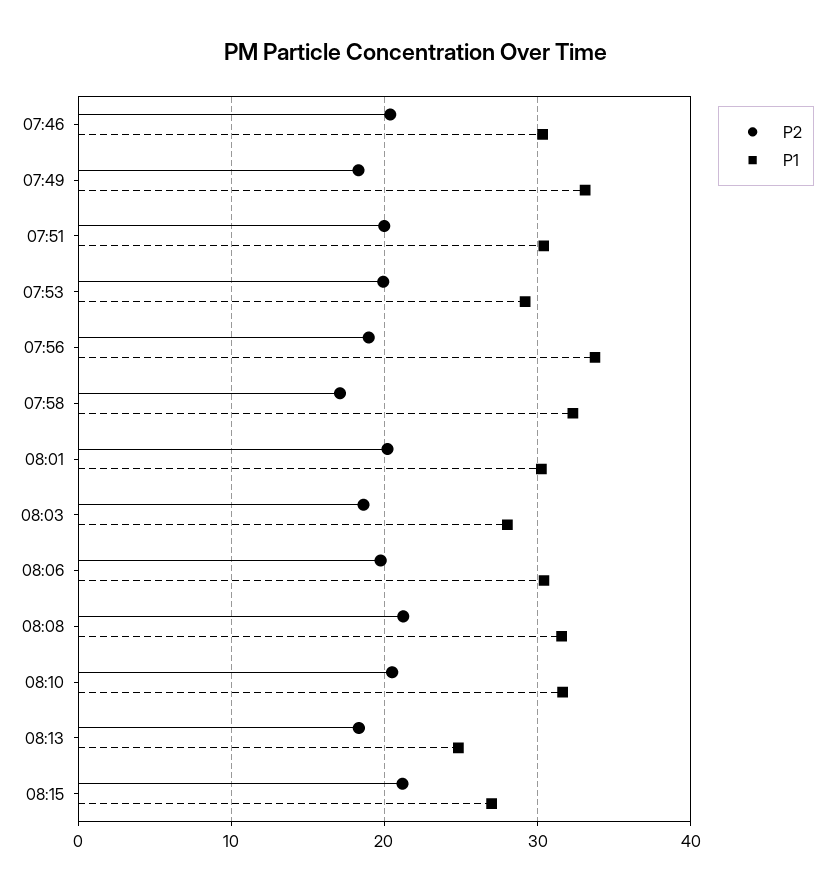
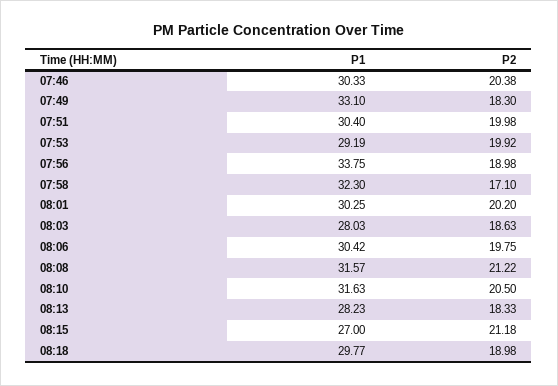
P1, 08:13: 25 -> 28.23
P1, 08:18: none -> 29.77
P2, 08:18: none -> 18.98

